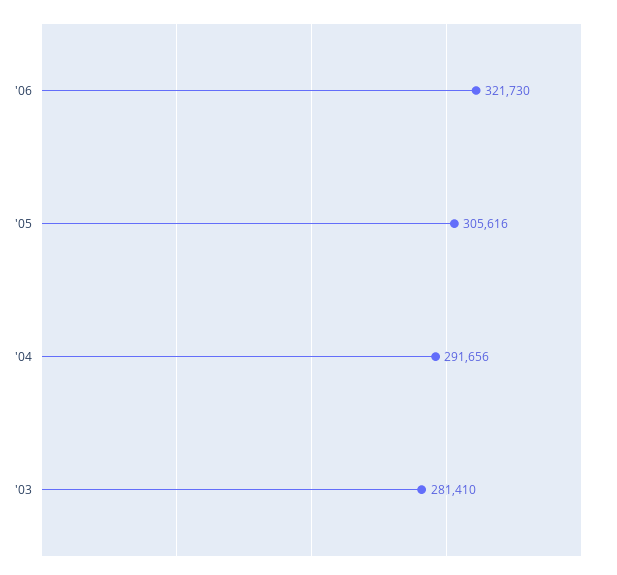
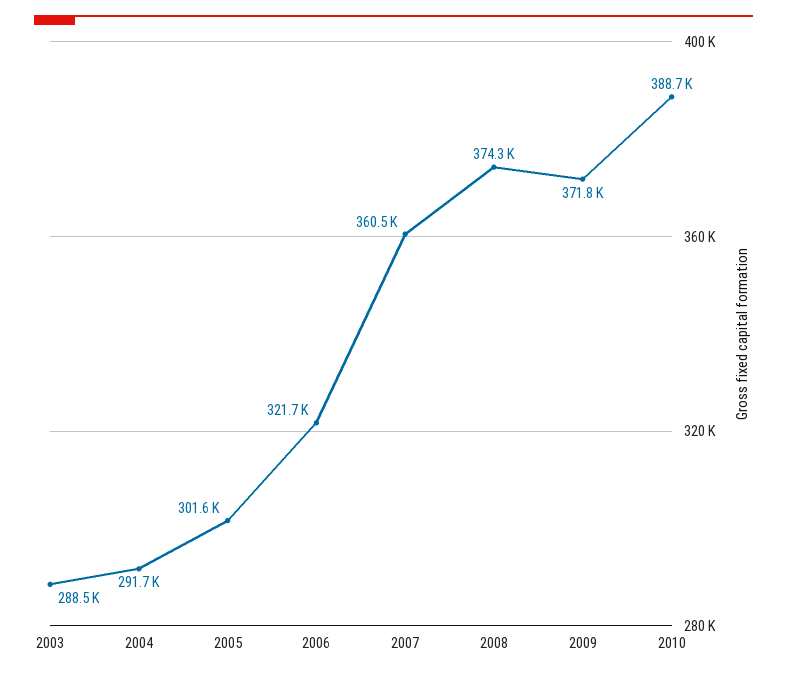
'05: 305616 -> 301600
'03: 281410 -> 288500
2007: none -> 360500
2008: none -> 374300
2009: none -> 371800
2010: none -> 388700

